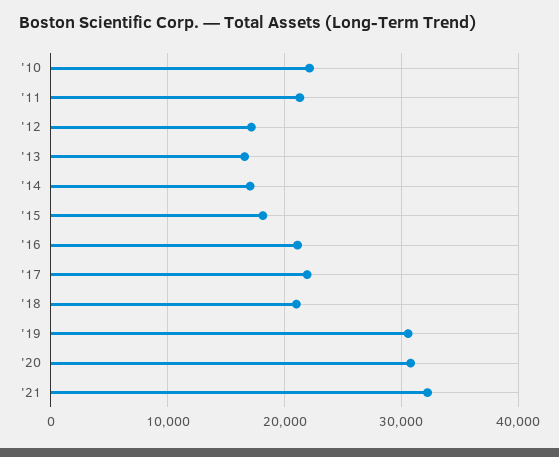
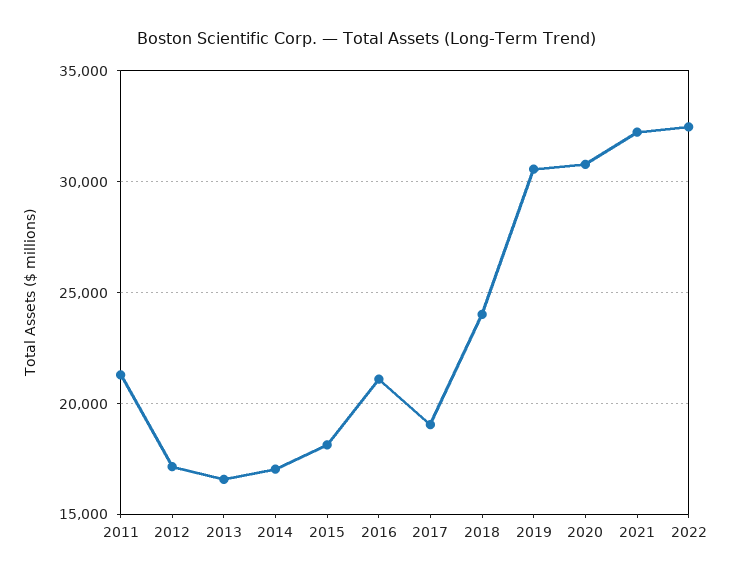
'10: 22000 -> none
'17: 22000 -> 19000
'18: 21000 -> 24000
2022: none -> 32500

